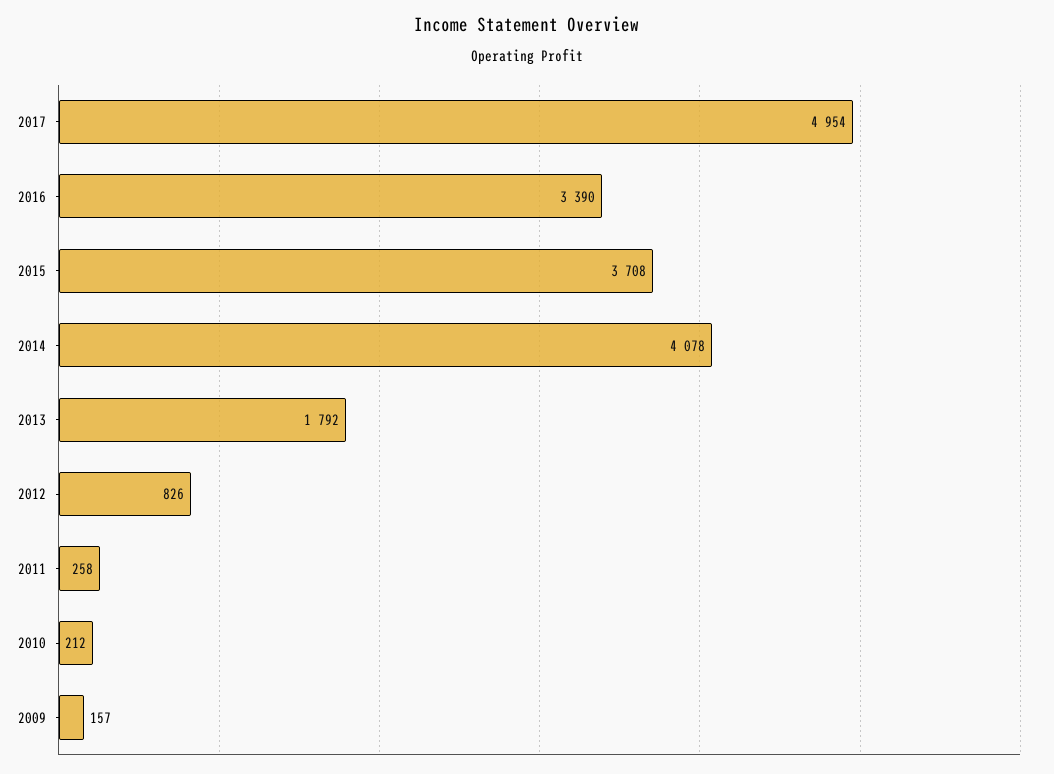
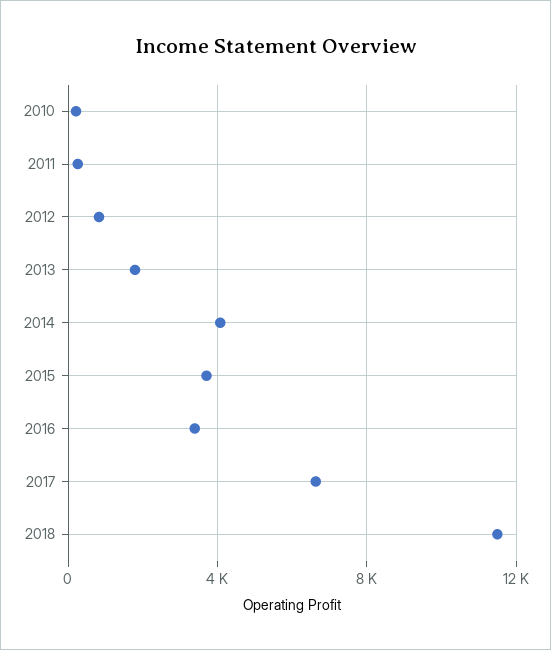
2017: 4954 -> 6500
2009: 157 -> none
2018: none -> 11500

